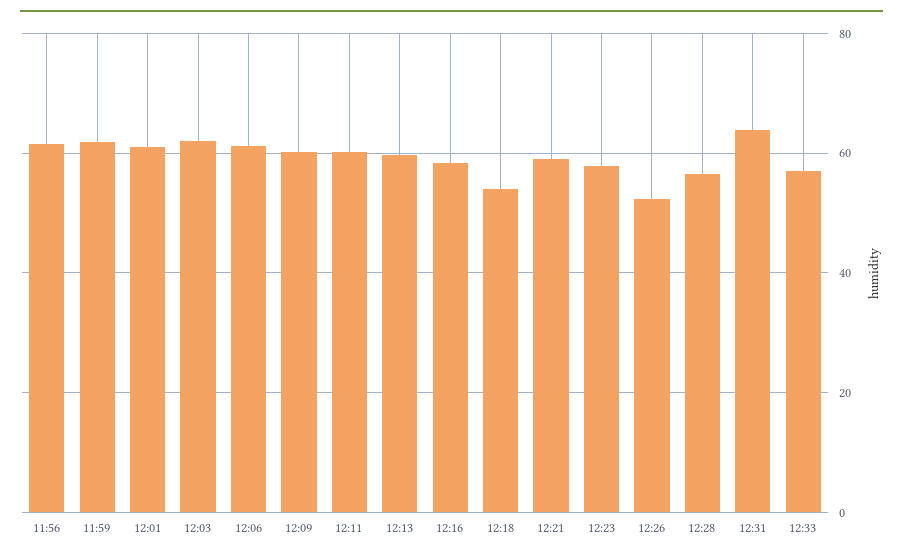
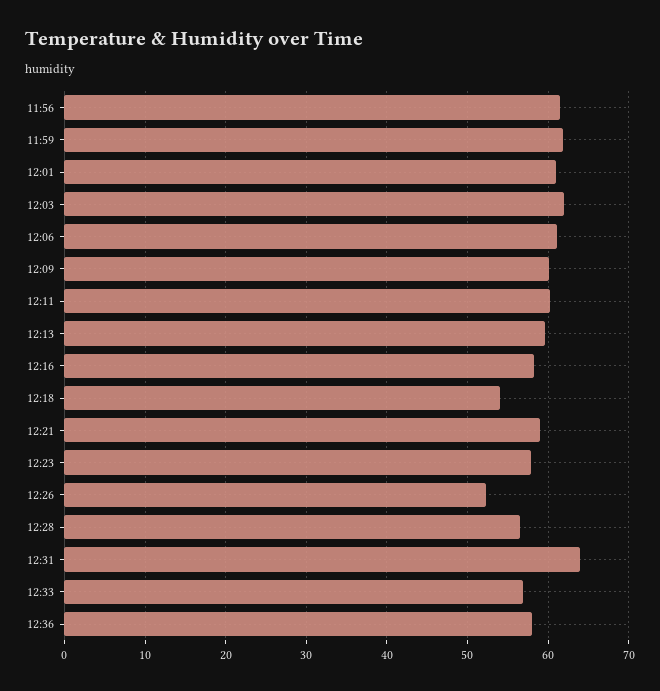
12:36: none -> 58

